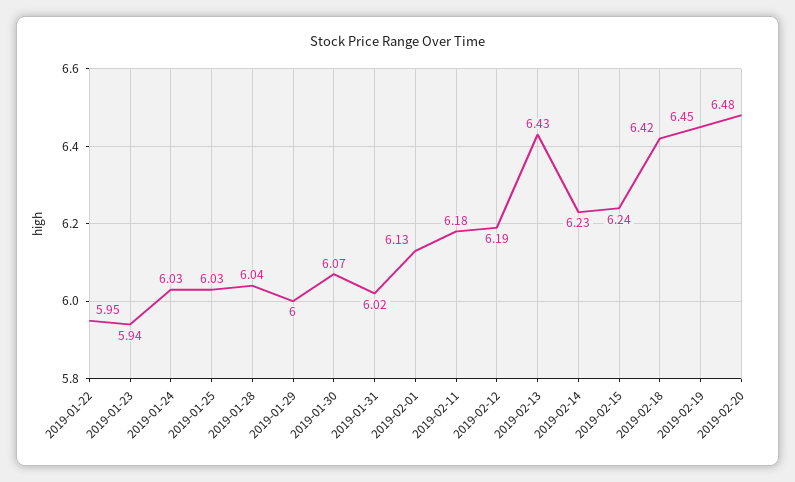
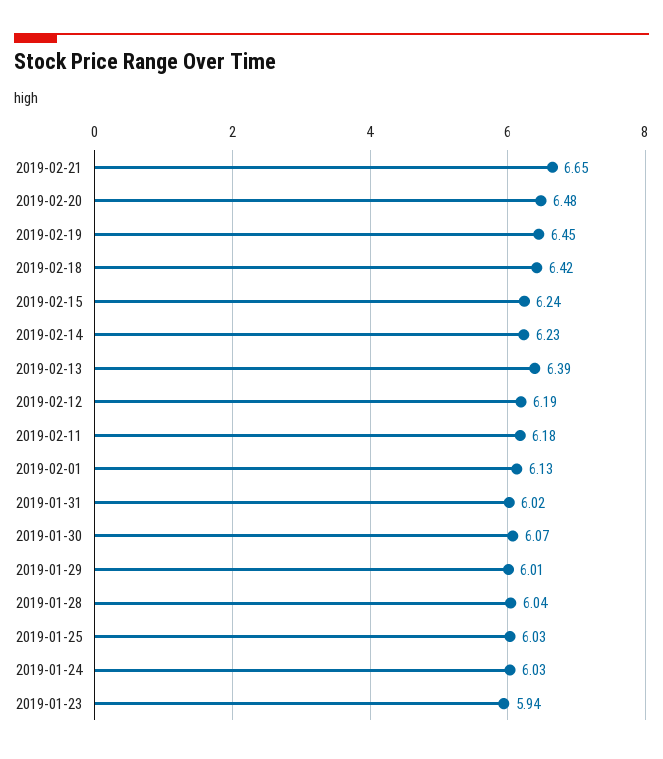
2019-01-22: 5.95 -> none
2019-01-29: 6 -> 6.01
2019-02-13: 6.43 -> 6.39
2019-02-21: none -> 6.65

